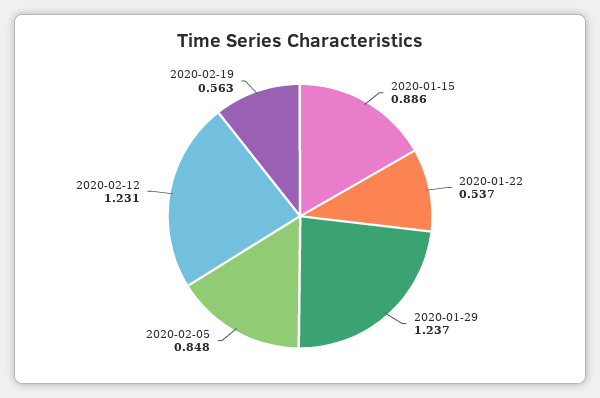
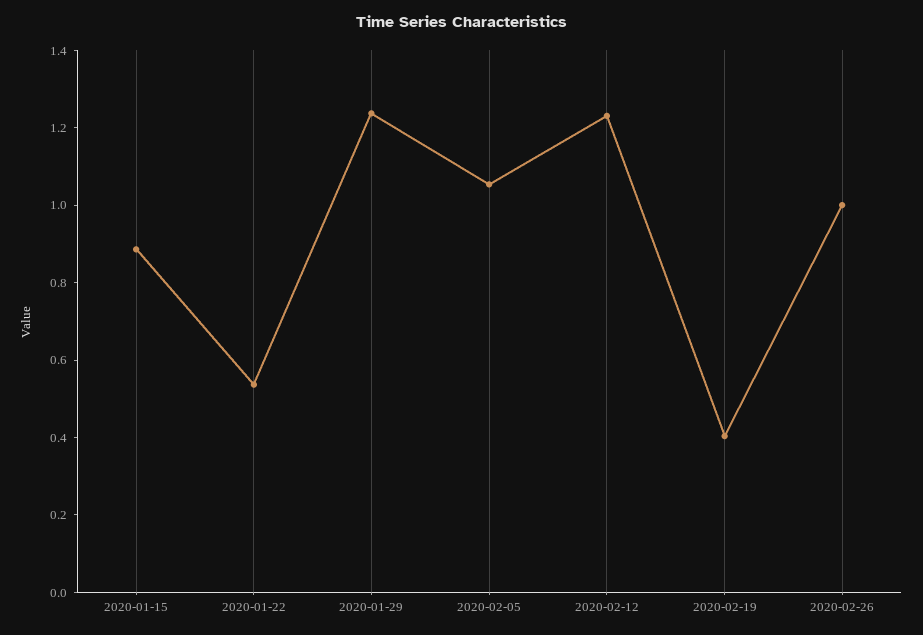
2020-02-05: 0.848 -> 1.05
2020-02-19: 0.563 -> 0.4
2020-02-26: none -> 1

